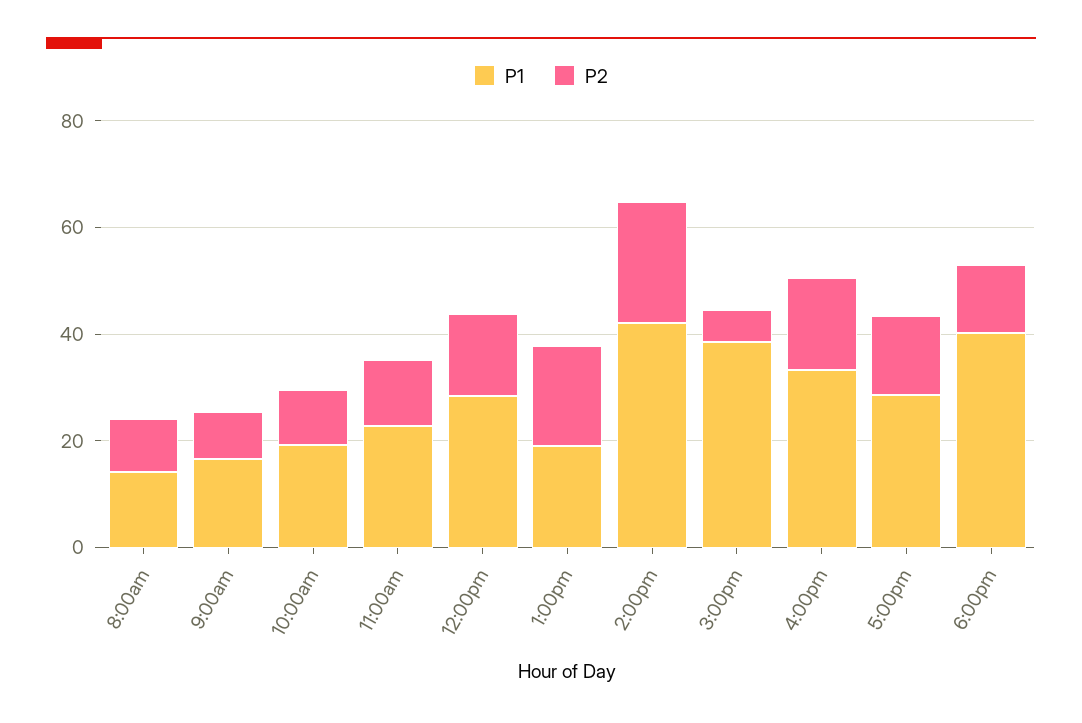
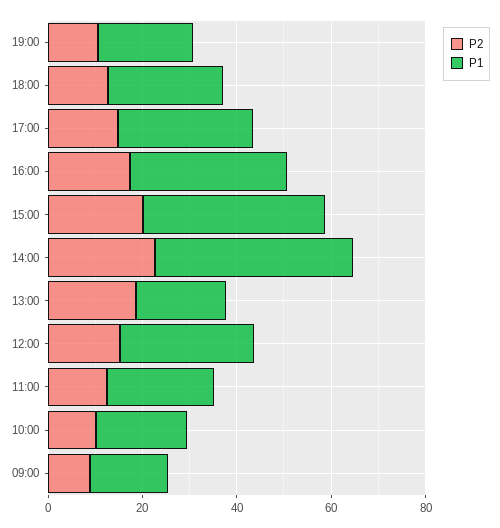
P1, 8:00am: 15 -> none
P2, 8:00am: 10 -> none
P2, 3:00pm: 5 -> 20
P1, 6:00pm: 40 -> 25
P2, 19:00: none -> 10
P1, 19:00: none -> 20

